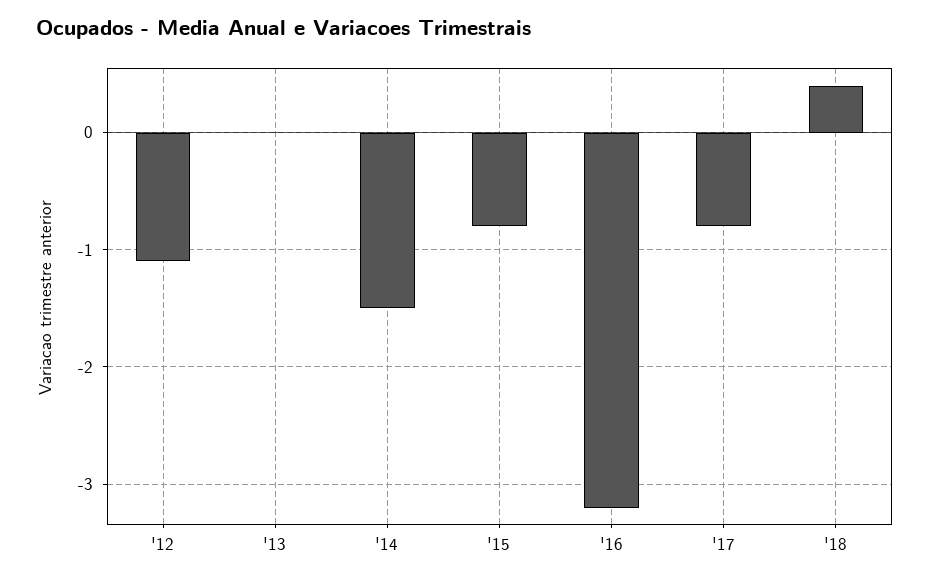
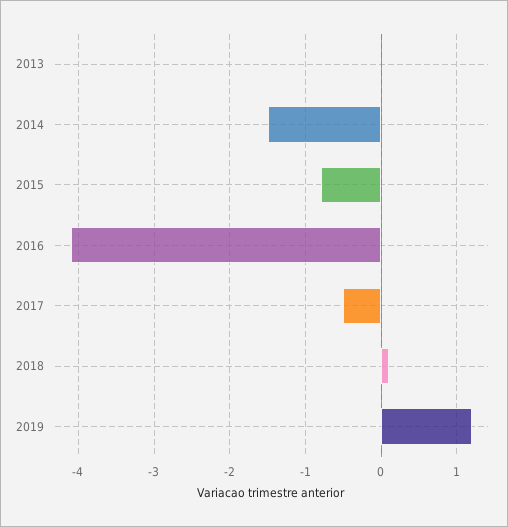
'12: -1.1 -> none
'16: -3.2 -> -4.1
'17: -0.8 -> -0.5
'18: 0.4 -> 0.1
2019: none -> 1.2

